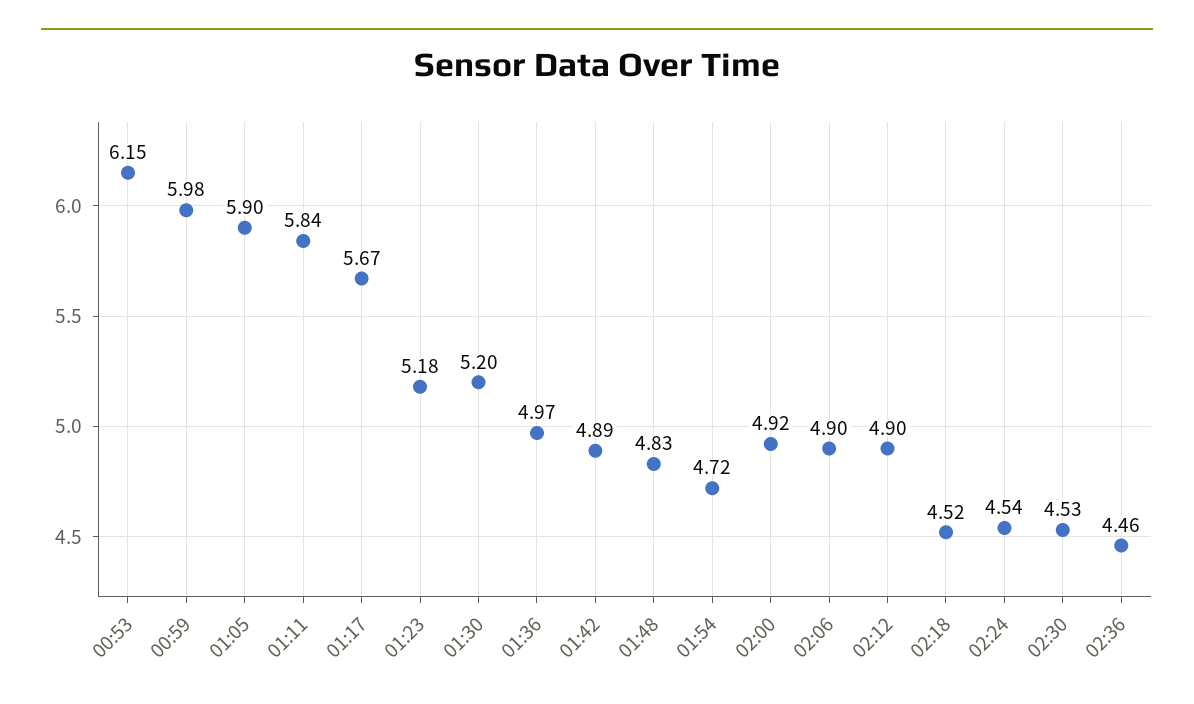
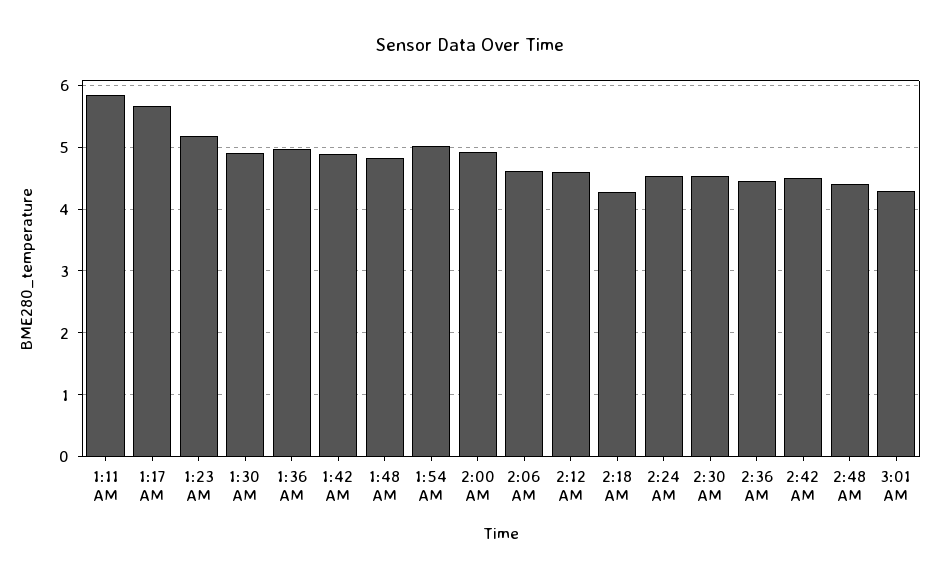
00:53: 6.15 -> none
00:59: 5.98 -> none
01:05: 5.9 -> none
01:30: 5.2 -> 4.9
01:54: 4.72 -> 5
02:06: 4.9 -> 4.6
02:12: 4.9 -> 4.6
02:18: 4.52 -> 4.3
2:42 AM: none -> 4.5
2:48 AM: none -> 4.4
3:01 AM: none -> 4.3

